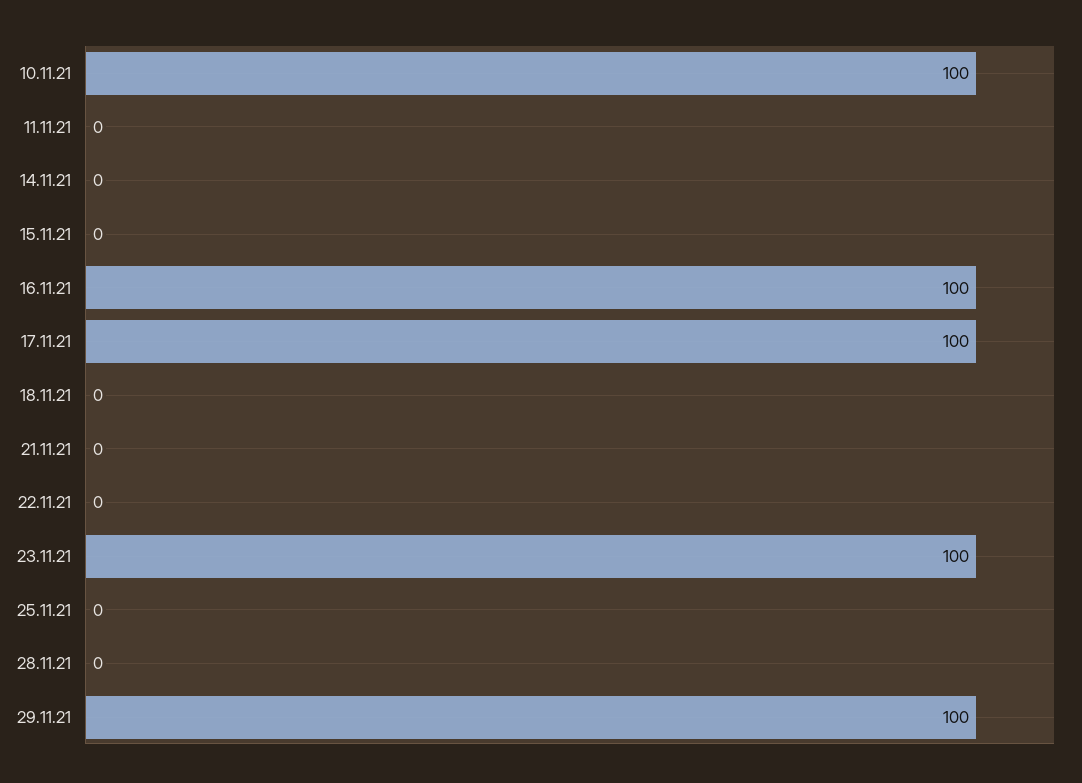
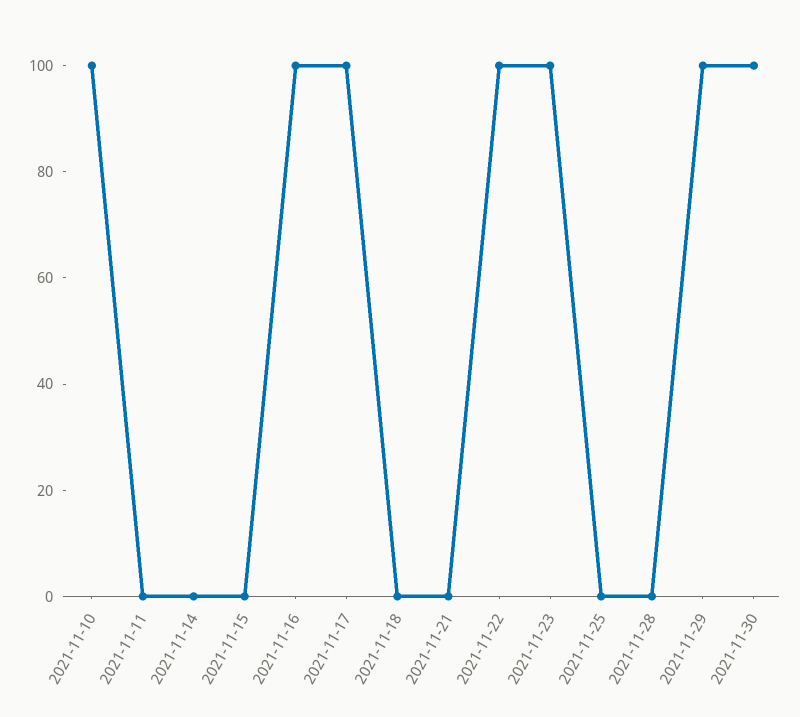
22.11.21: 0 -> 100
2021-11-30: none -> 100

